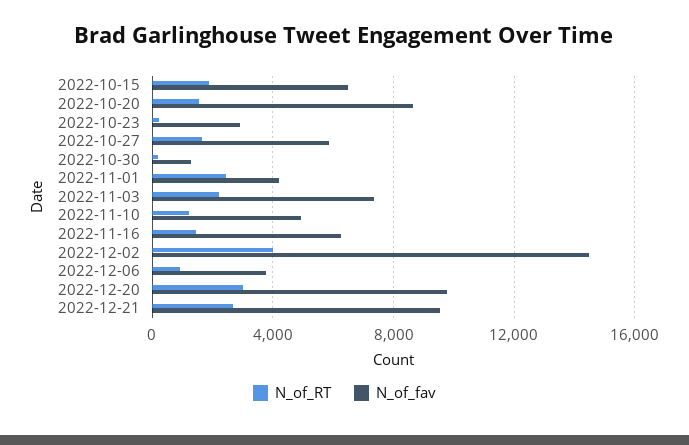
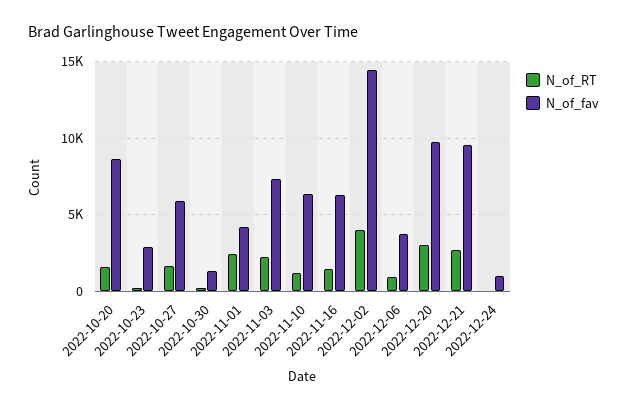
N_of_RT, 2022-10-15: 2000 -> none
N_of_fav, 2022-10-15: 6500 -> none
N_of_fav, 2022-11-10: 5000 -> 6500
N_of_RT, 2022-12-24: none -> 0
N_of_fav, 2022-12-24: none -> 1000

